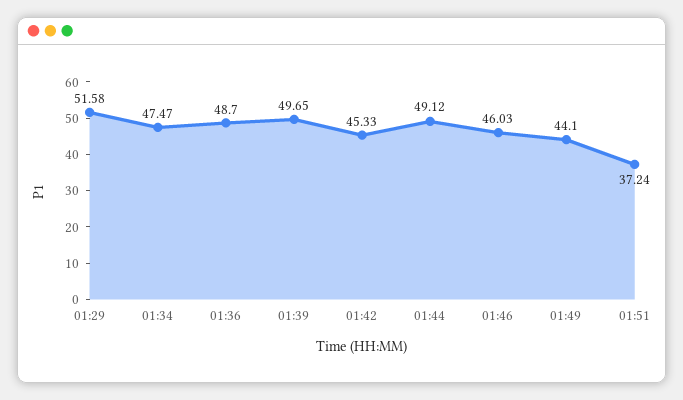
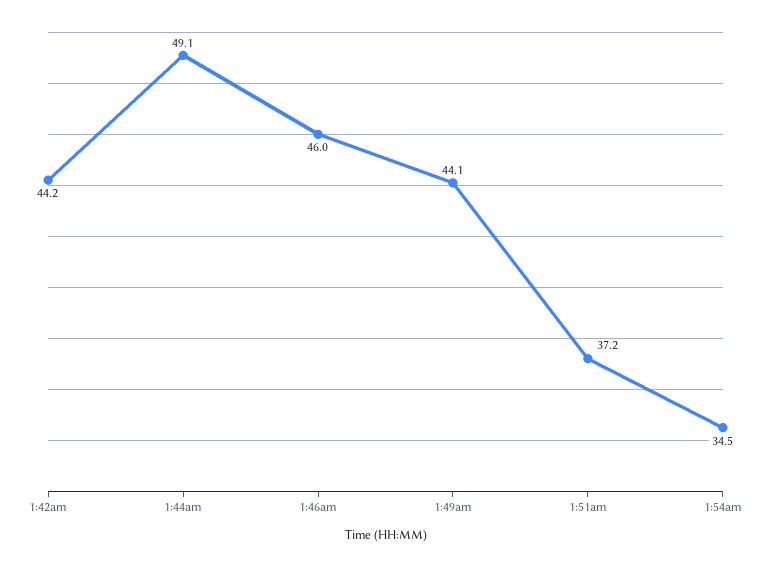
01:29: 51.58 -> none
01:34: 47.47 -> none
01:36: 48.7 -> none
01:39: 49.65 -> none
01:42: 45.33 -> 44.2
1:54am: none -> 34.5

